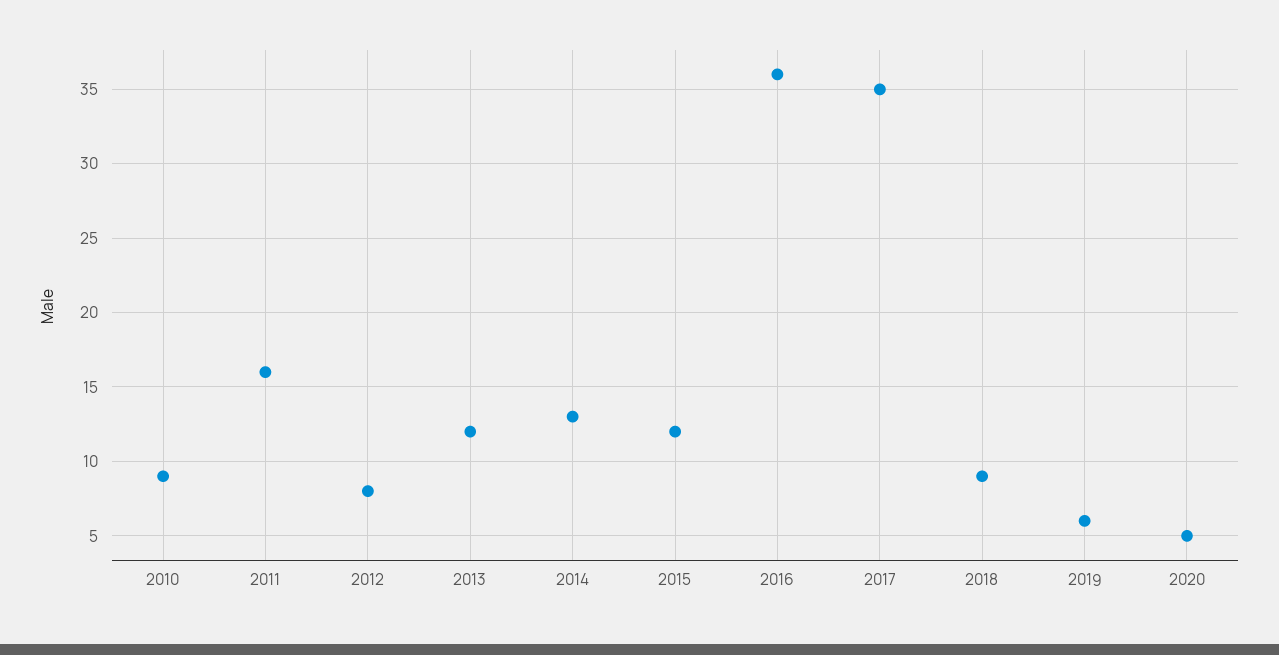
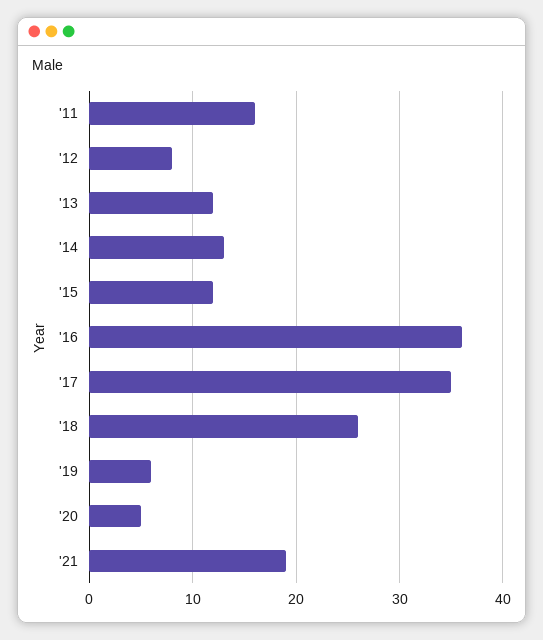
2010: 9 -> none
2018: 9 -> 26
'21: none -> 19

